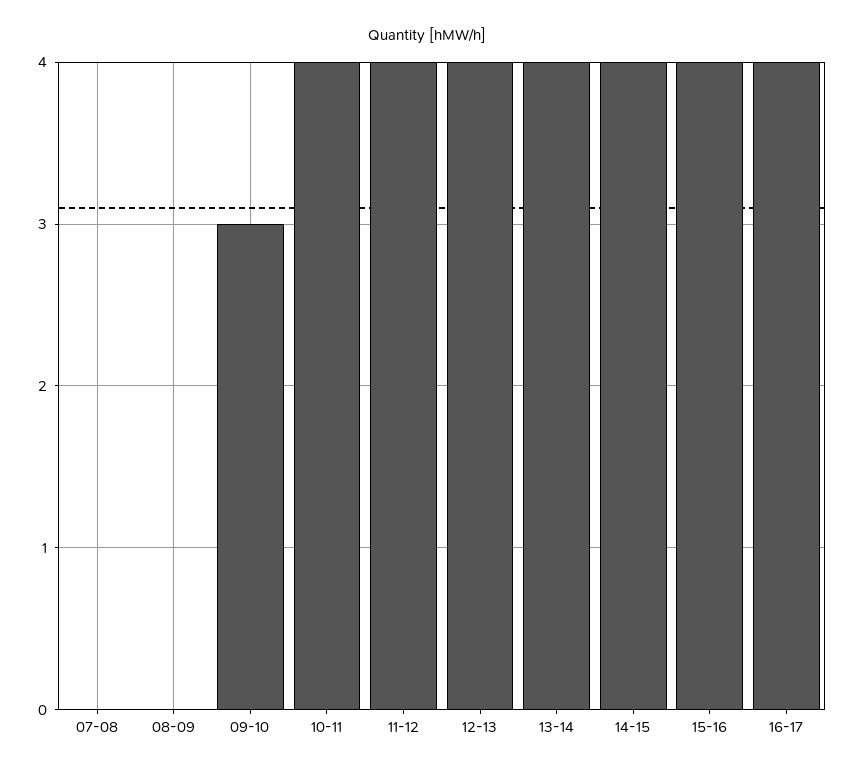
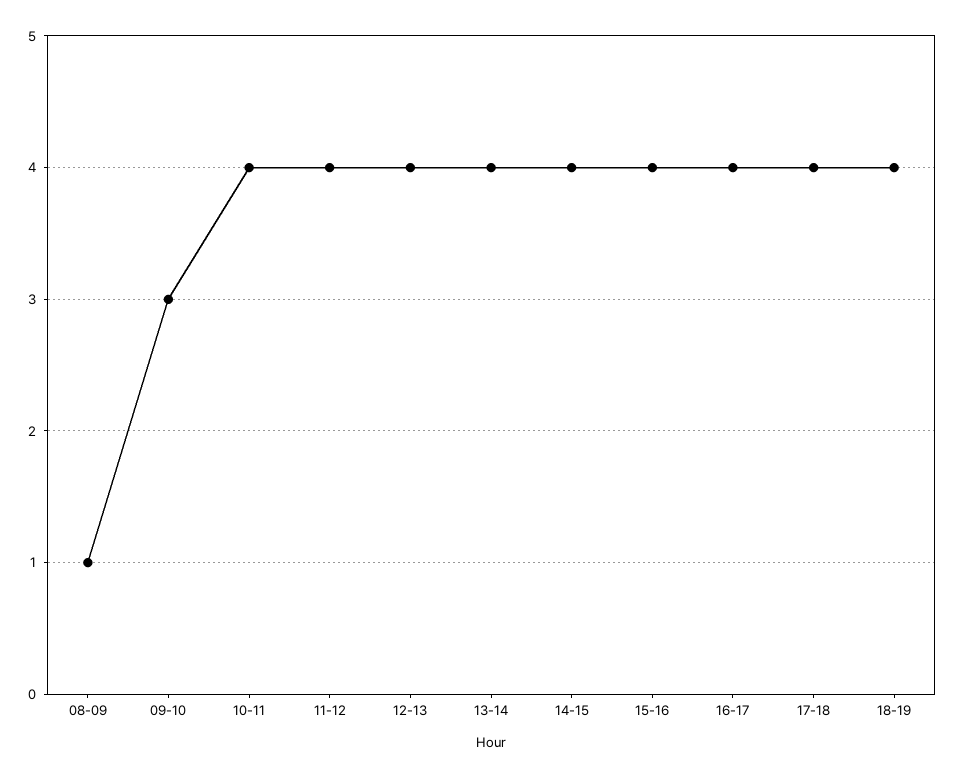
07-08: 0 -> none
08-09: 0 -> 1
17-18: none -> 4
18-19: none -> 4

